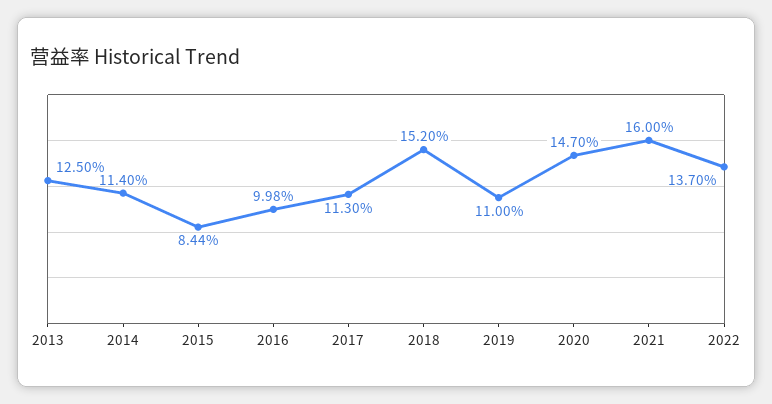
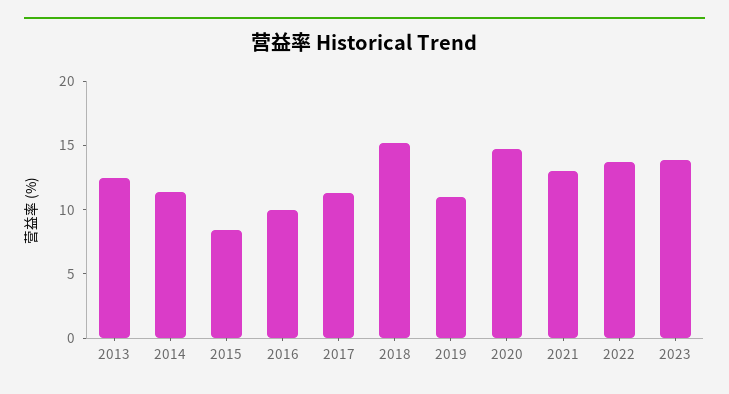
2021: 16 -> 13
2023: none -> 14

